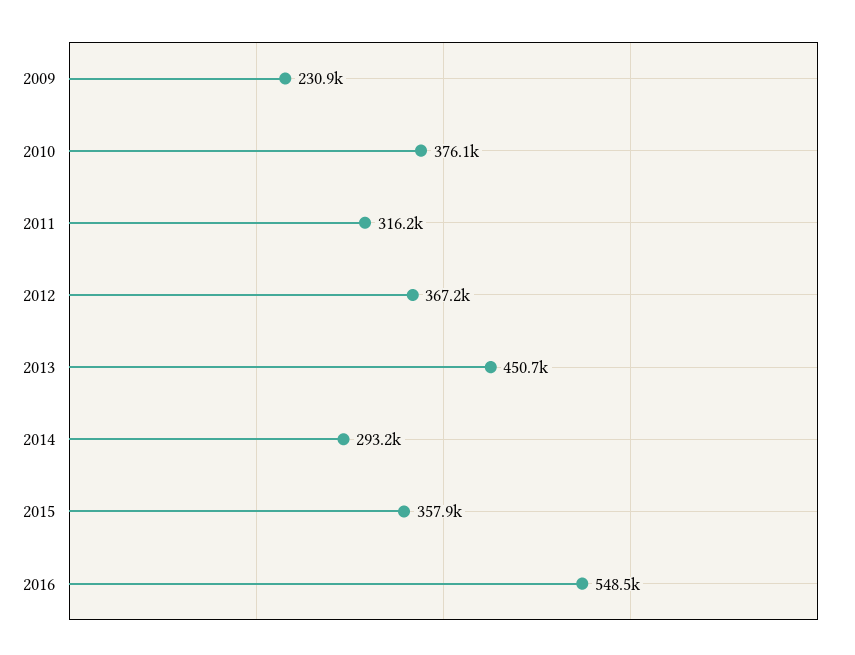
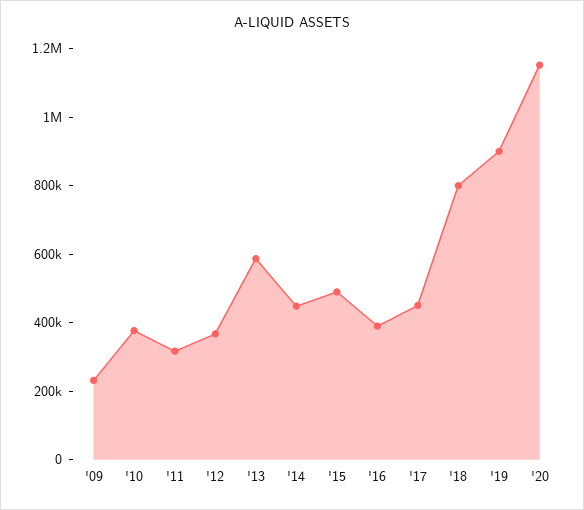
2013: 450700 -> 600000
2014: 293200 -> 450000
2015: 357900 -> 500000
2016: 548500 -> 400000
'17: none -> 450000
'18: none -> 800000
'19: none -> 900000
'20: none -> 1150000

